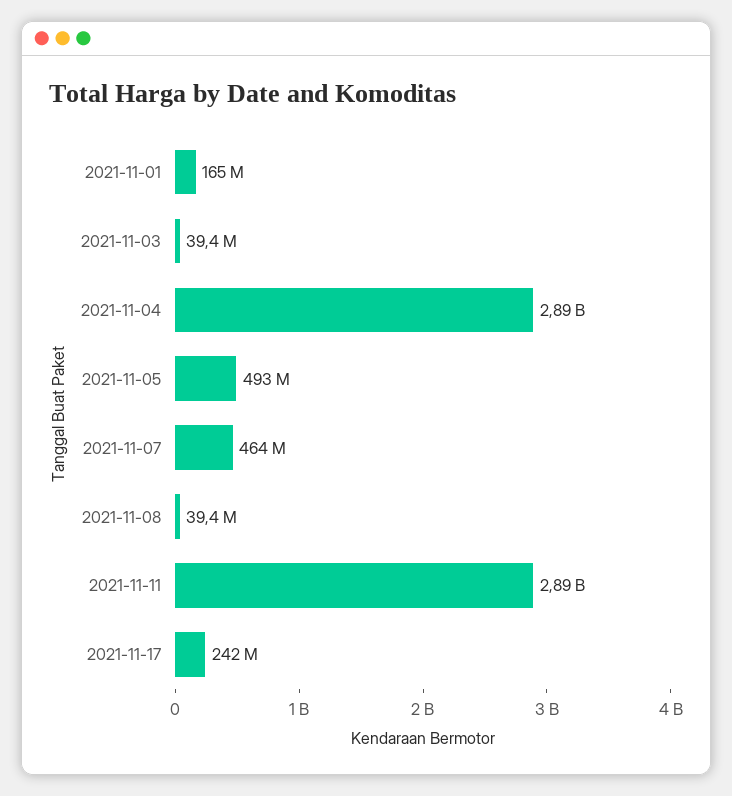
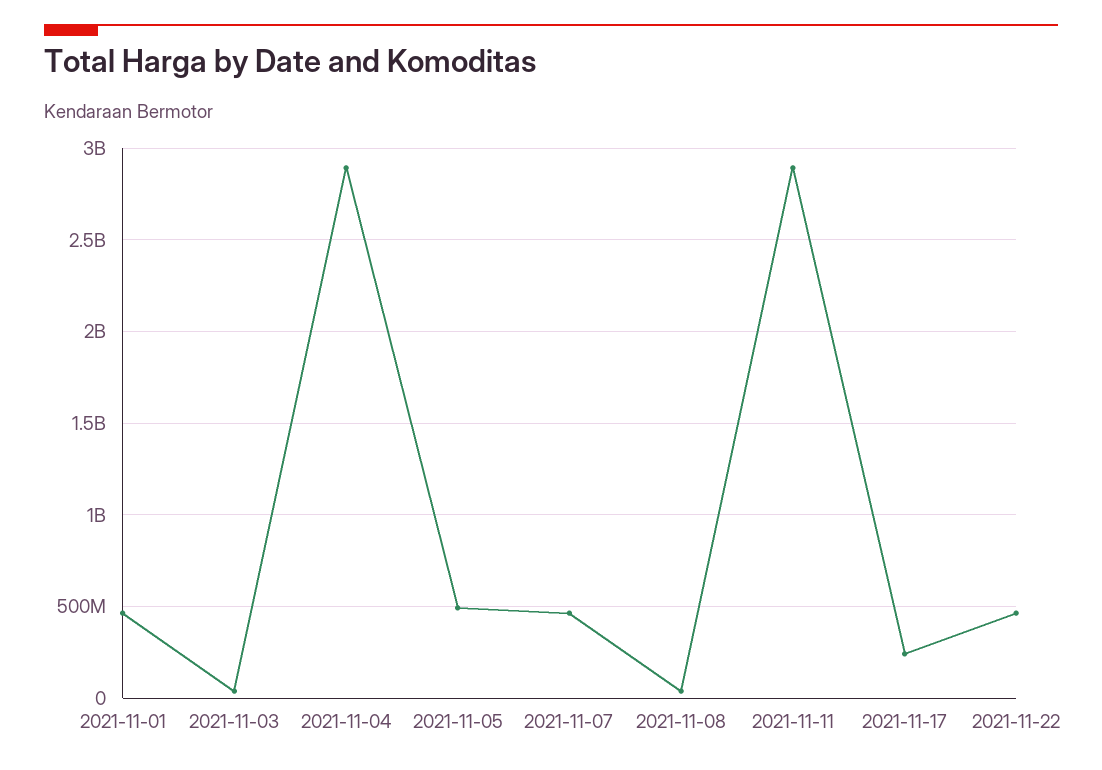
2021-11-01: 165000000 -> 450000000
2021-11-22: none -> 450000000

